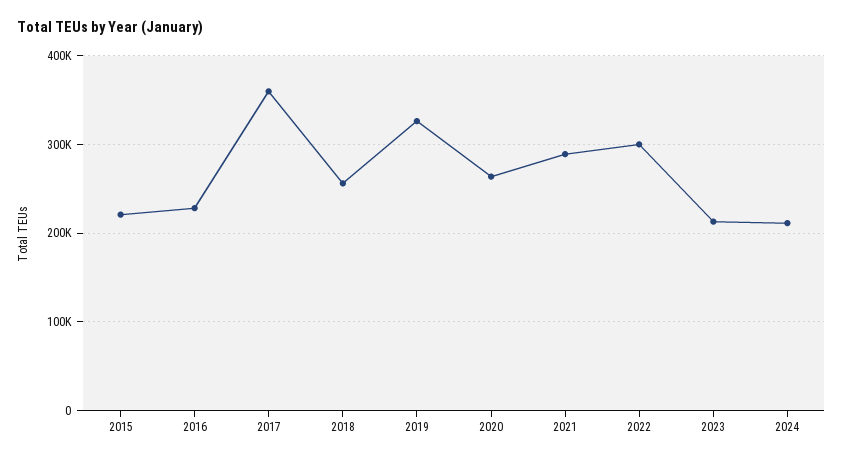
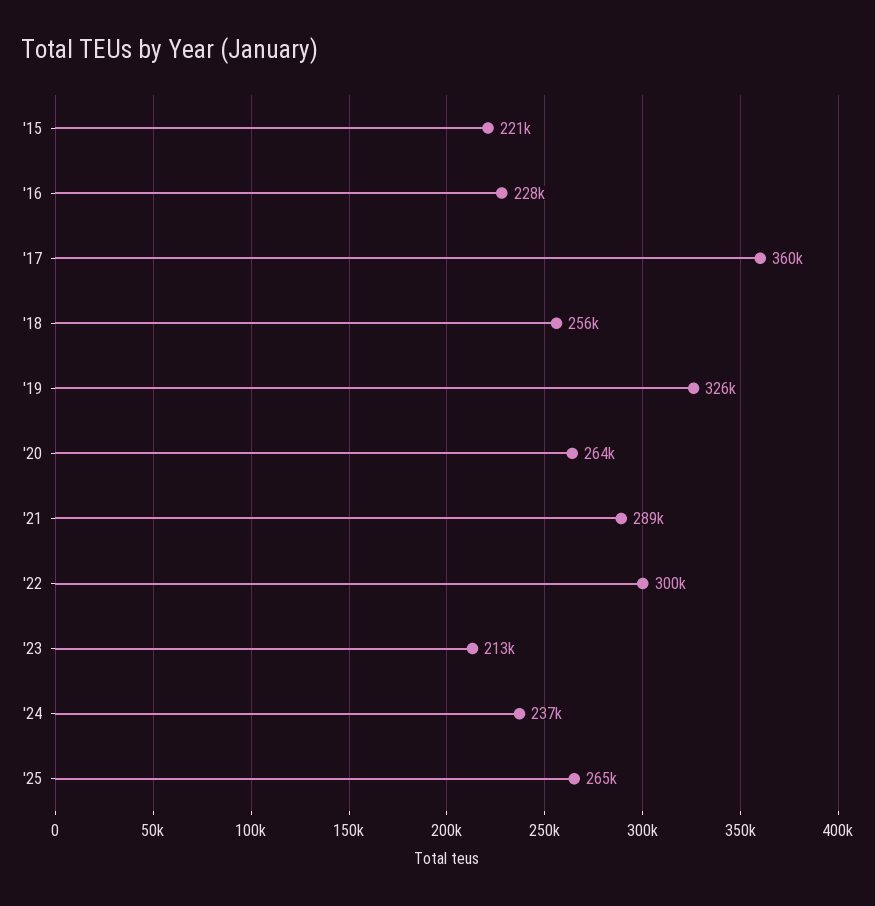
2024: 210000 -> 237000
'25: none -> 265000

